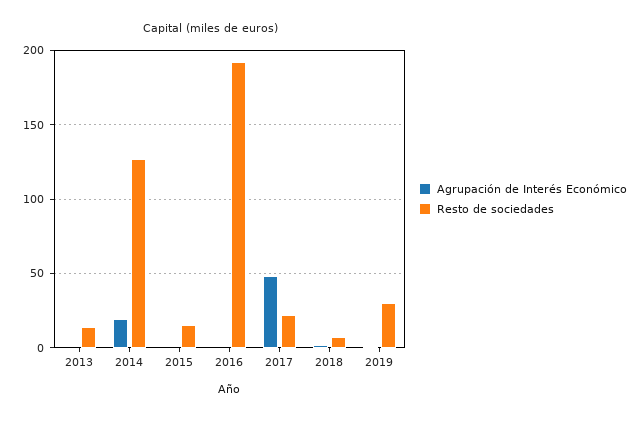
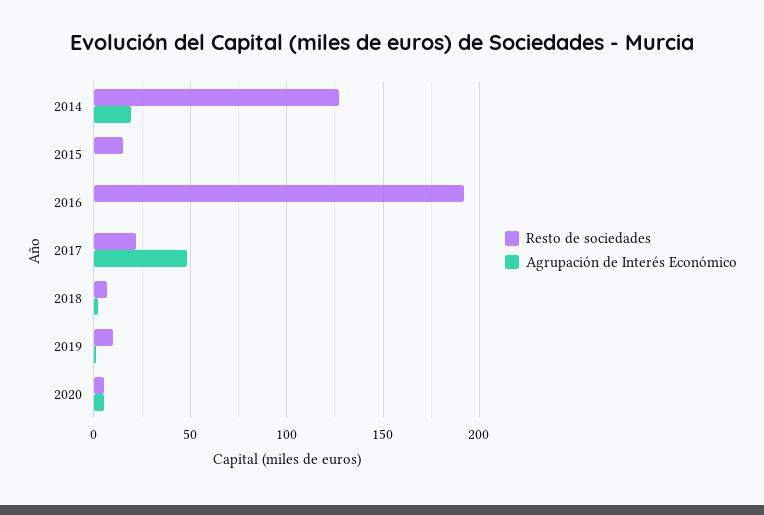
Agrupación de Interés Económico, 2013: 0 -> none
Resto de sociedades, 2013: 15 -> none
Resto de sociedades, 2019: 30 -> 10
Resto de sociedades, 2020: none -> 5
Agrupación de Interés Económico, 2020: none -> 5

